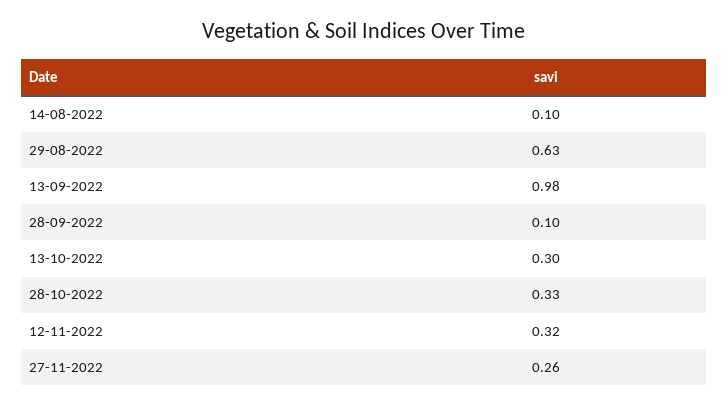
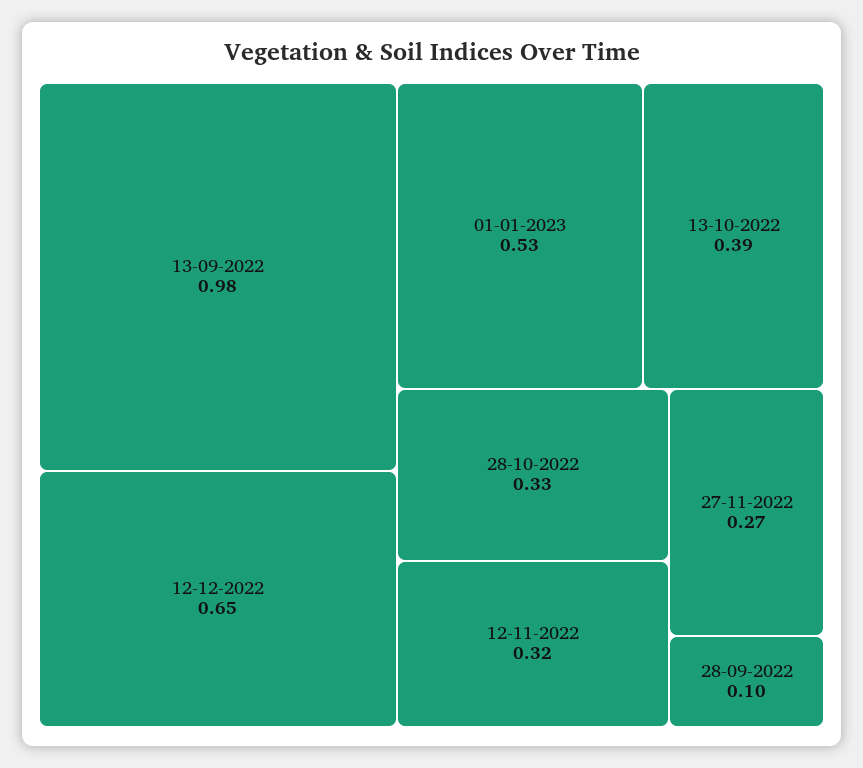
14-08-2022: 0.1 -> none
29-08-2022: 0.63 -> none
13-10-2022: 0.3 -> 0.39
27-11-2022: 0.26 -> 0.27
12-12-2022: none -> 0.65
01-01-2023: none -> 0.53

